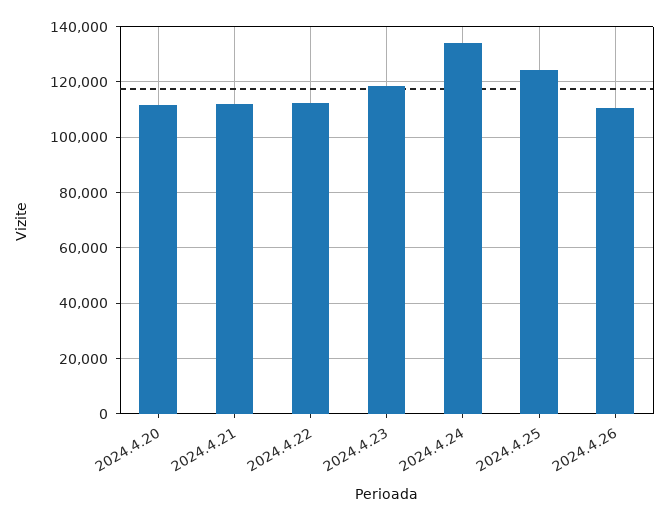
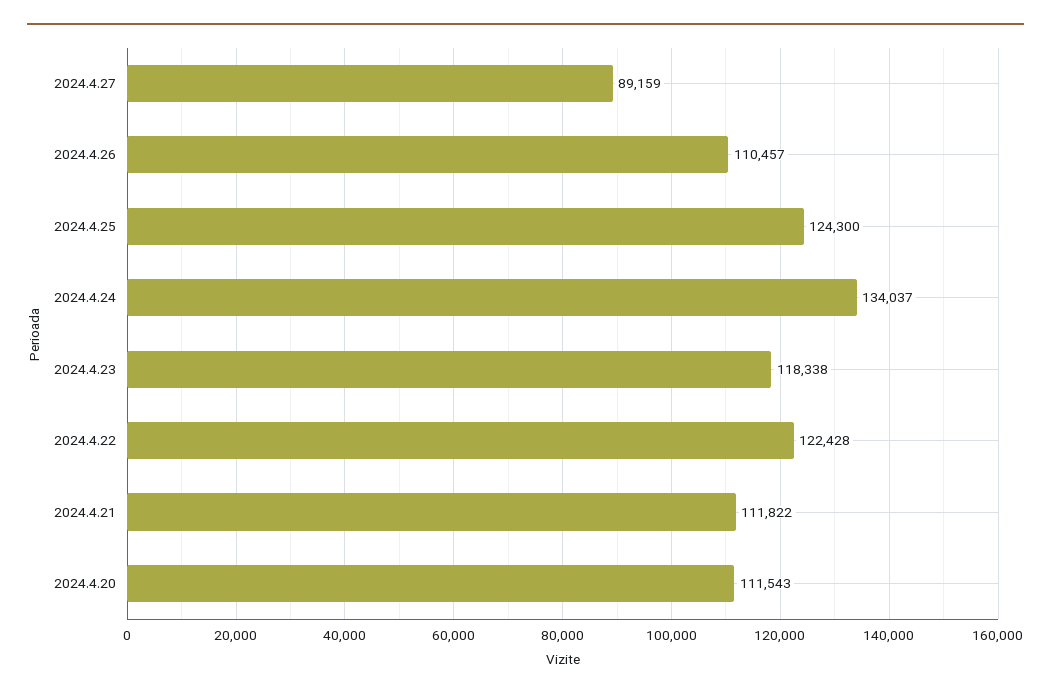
2024.4.22: 112500 -> 122428
2024.4.27: none -> 89159

